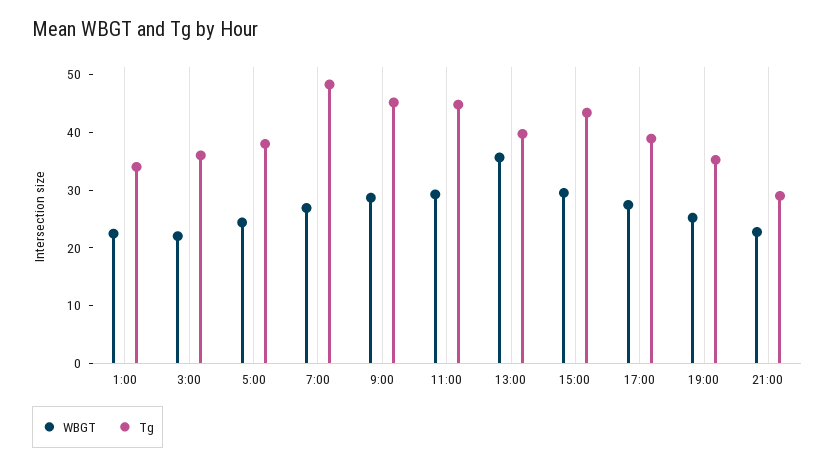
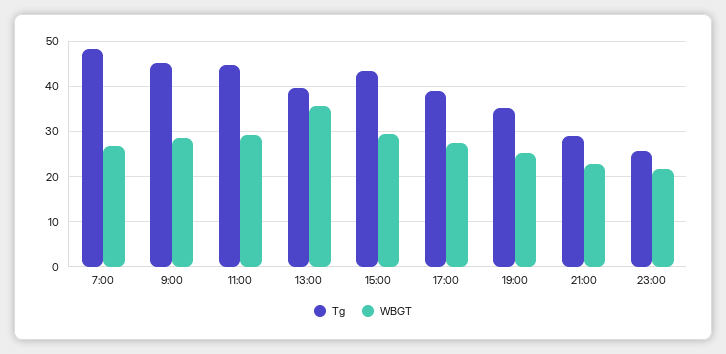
WBGT, 1:00: 22 -> none
Tg, 1:00: 34 -> none
WBGT, 3:00: 22 -> none
Tg, 3:00: 36 -> none
WBGT, 5:00: 24 -> none
Tg, 5:00: 38 -> none
Tg, 23:00: none -> 26
WBGT, 23:00: none -> 22

